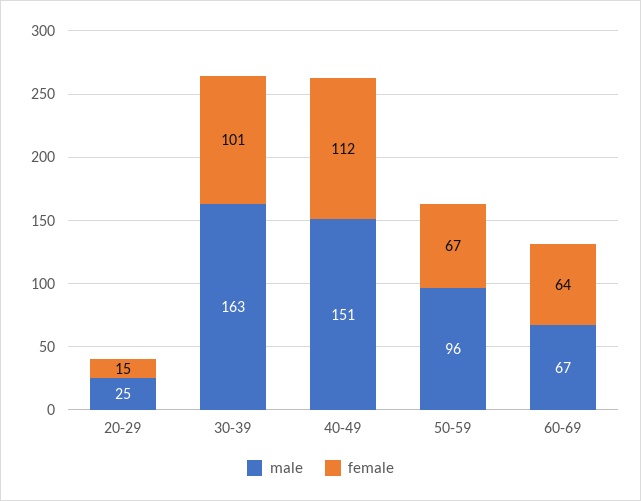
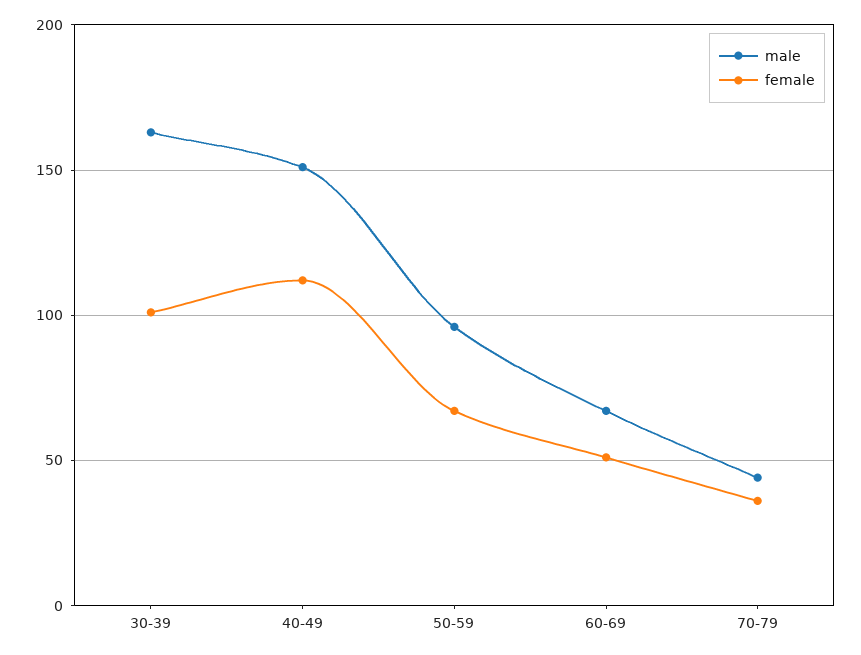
male, 20-29: 25 -> none
female, 20-29: 15 -> none
female, 60-69: 64 -> 50
male, 70-79: none -> 45
female, 70-79: none -> 35

